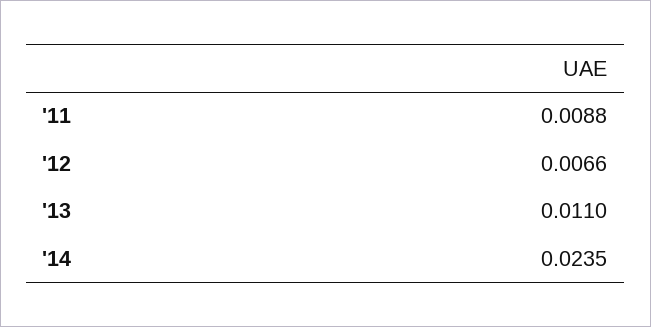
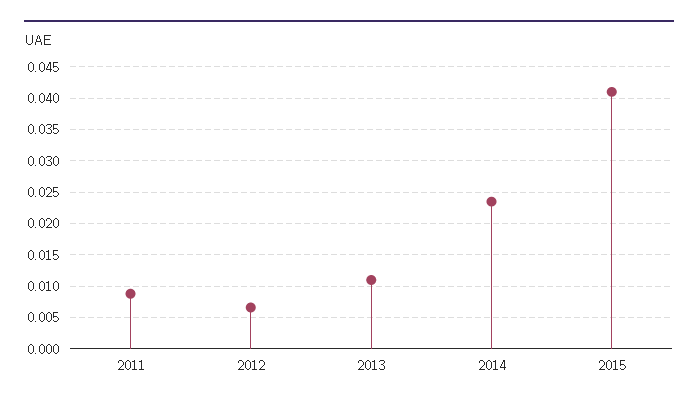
2015: none -> 0.041

